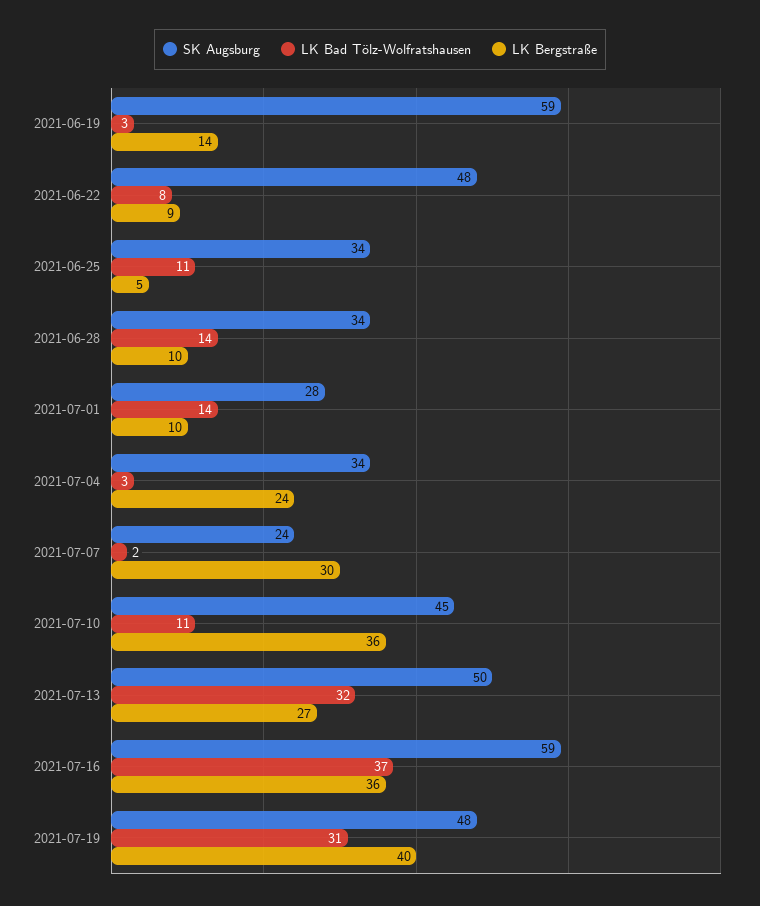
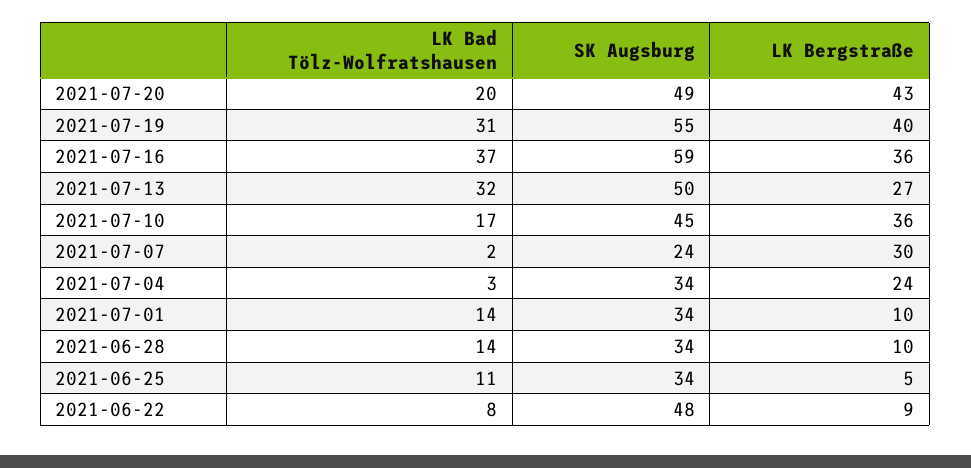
SK Augsburg, 2021-06-19: 59 -> none
LK Bad Tölz-Wolfratshausen, 2021-06-19: 3 -> none
LK Bergstraße, 2021-06-19: 14 -> none
SK Augsburg, 2021-07-01: 28 -> 34
LK Bad Tölz-Wolfratshausen, 2021-07-10: 11 -> 17
SK Augsburg, 2021-07-19: 48 -> 55
LK Bad Tölz-Wolfratshausen, 2021-07-20: none -> 20
SK Augsburg, 2021-07-20: none -> 49
LK Bergstraße, 2021-07-20: none -> 43

